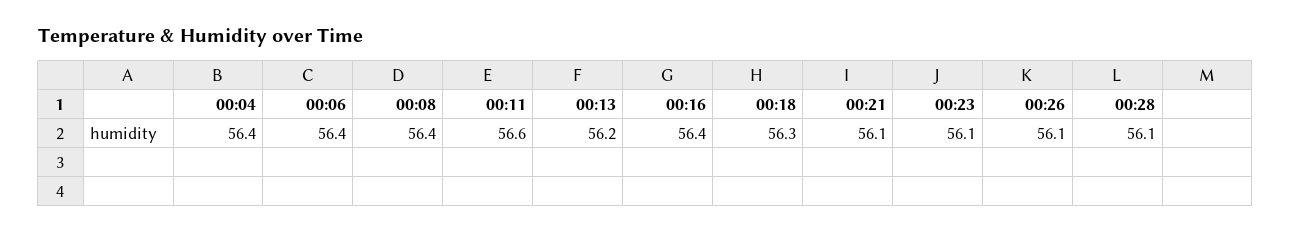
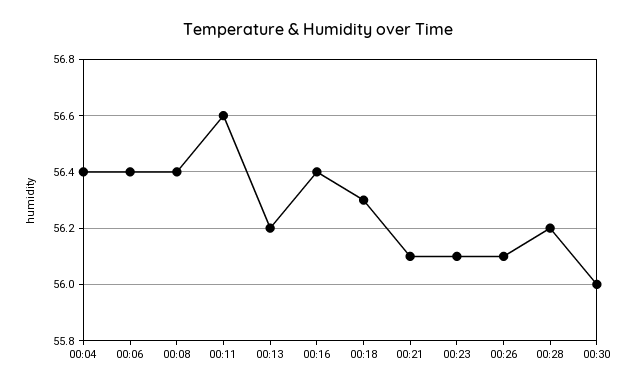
00:28: 56.1 -> 56.2
00:30: none -> 56

